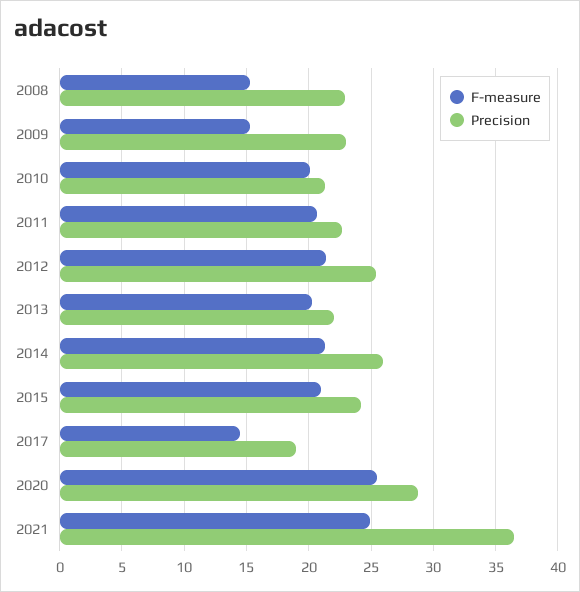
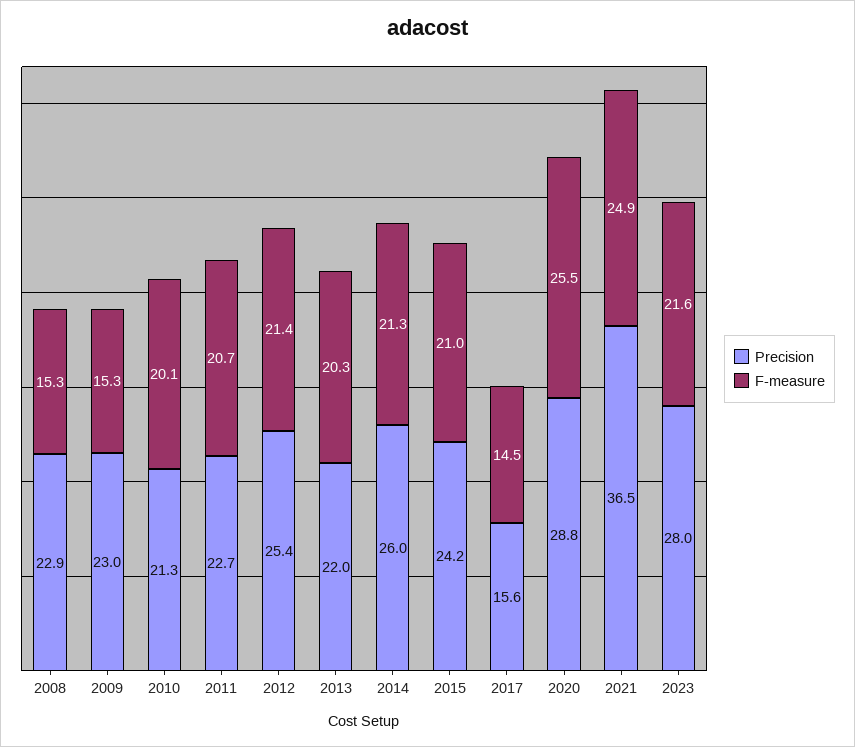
Precision, 2017: 19 -> 15.6
Precision, 2023: none -> 28
F-measure, 2023: none -> 21.6

